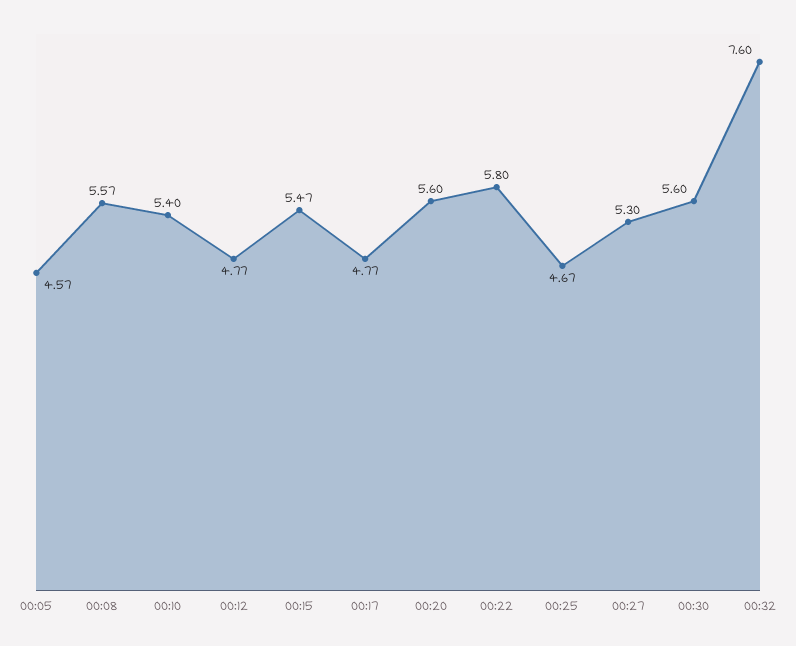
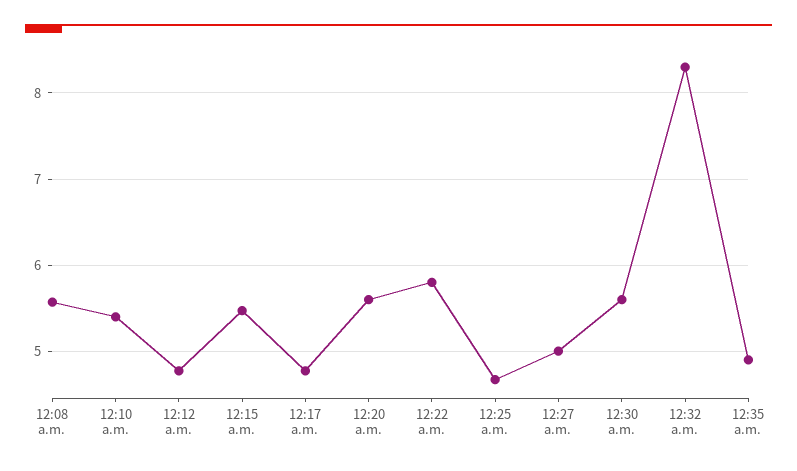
00:05: 4.57 -> none
00:27: 5.3 -> 5
00:32: 7.6 -> 8.3
12:35 a.m.: none -> 4.9

